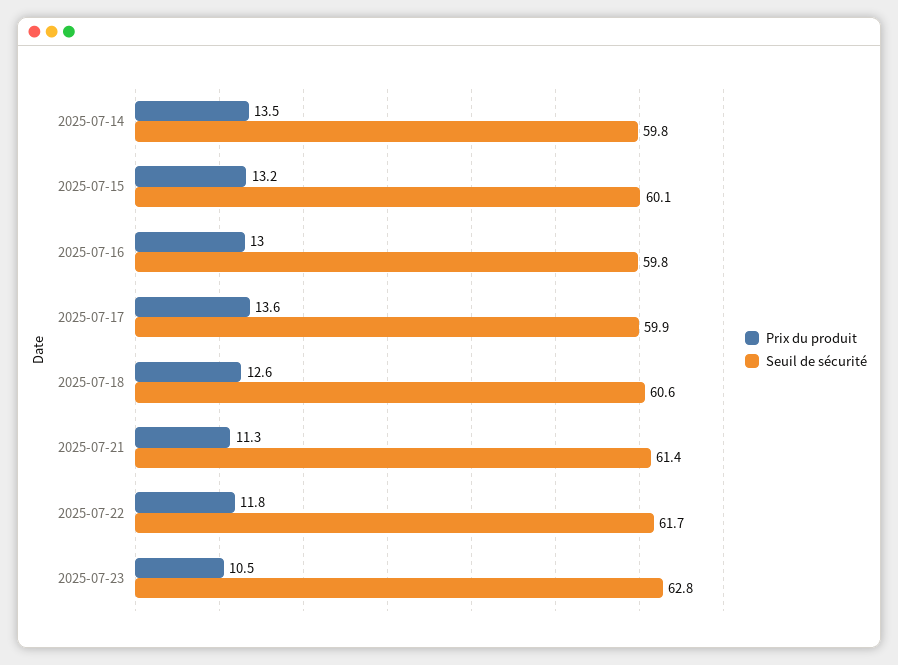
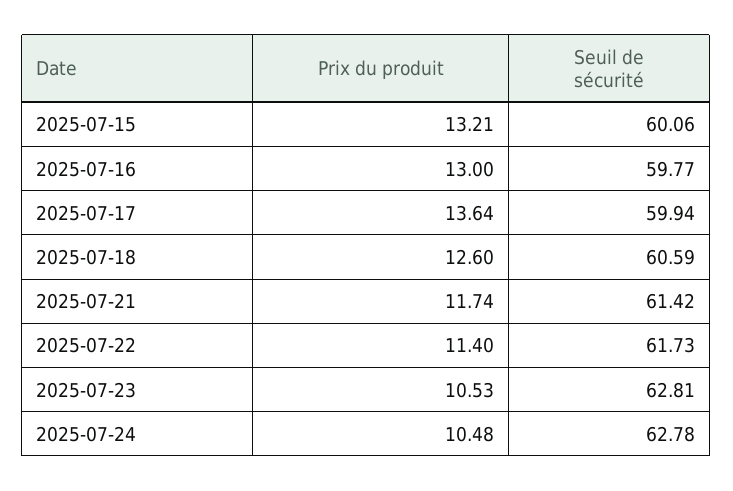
Prix du produit, 2025-07-14: 13.5 -> none
Seuil de sécurité, 2025-07-14: 59.8 -> none
Prix du produit, 2025-07-21: 11.3 -> 11.74
Prix du produit, 2025-07-22: 11.8 -> 11.4
Prix du produit, 2025-07-24: none -> 10.48
Seuil de sécurité, 2025-07-24: none -> 62.78

